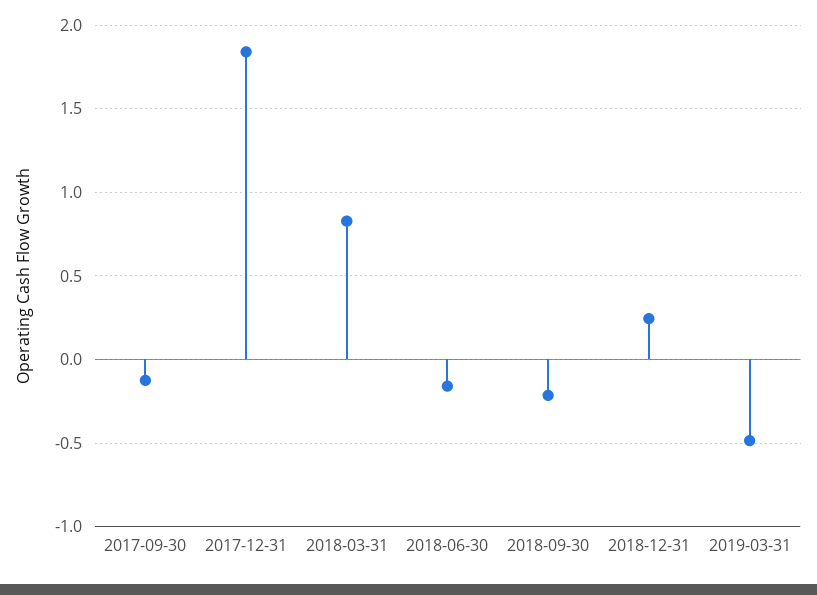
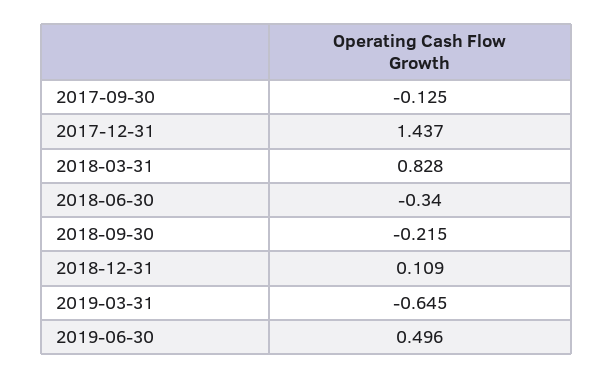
2017-12-31: 1.85 -> 1.437
2018-06-30: -0.15 -> -0.34
2018-12-31: 0.25 -> 0.109
2019-03-31: -0.5 -> -0.645
2019-06-30: none -> 0.496

